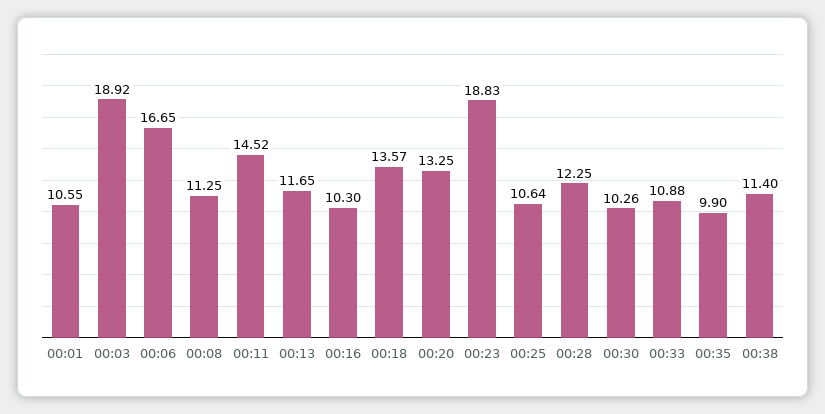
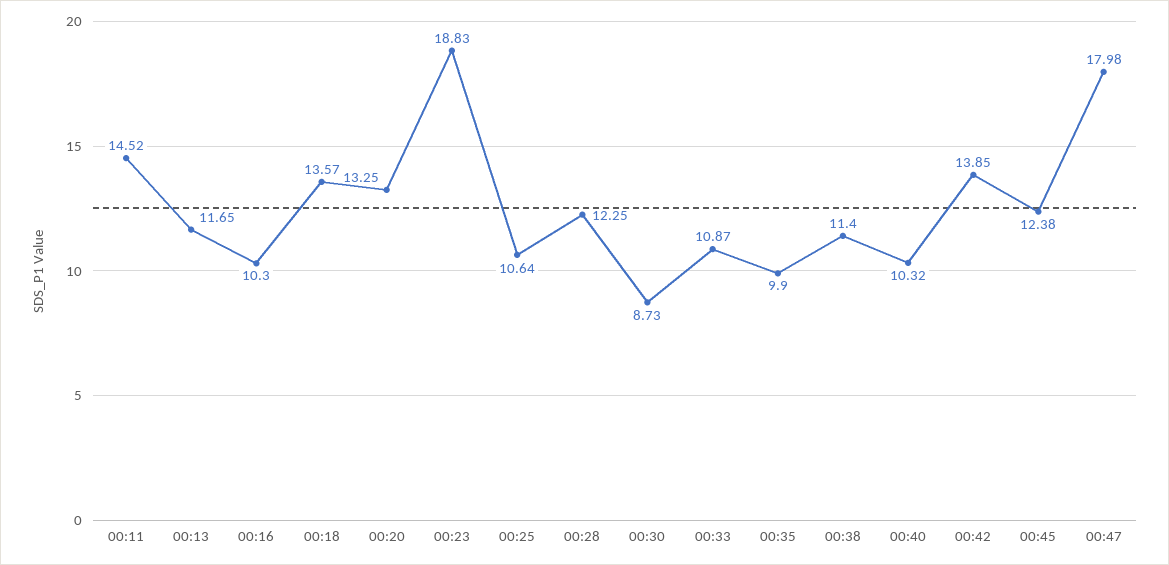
00:01: 10.55 -> none
00:03: 18.92 -> none
00:06: 16.65 -> none
00:08: 11.25 -> none
00:30: 10.26 -> 8.73
00:33: 10.88 -> 10.87
00:40: none -> 10.32
00:42: none -> 13.85
00:45: none -> 12.38
00:47: none -> 17.98

